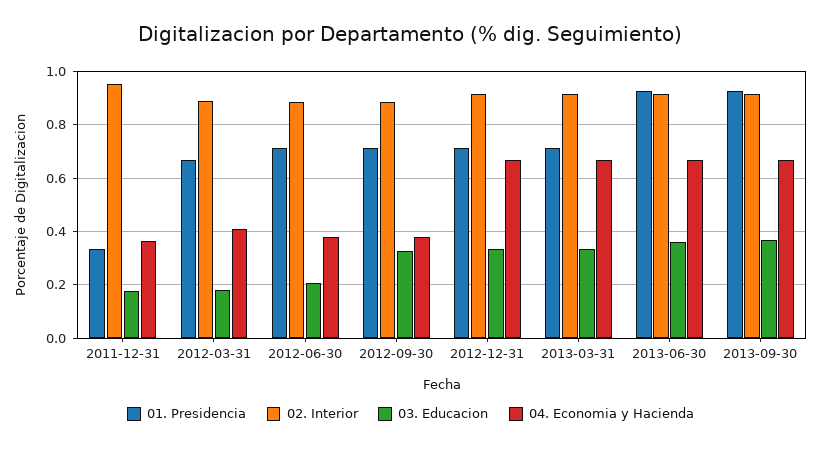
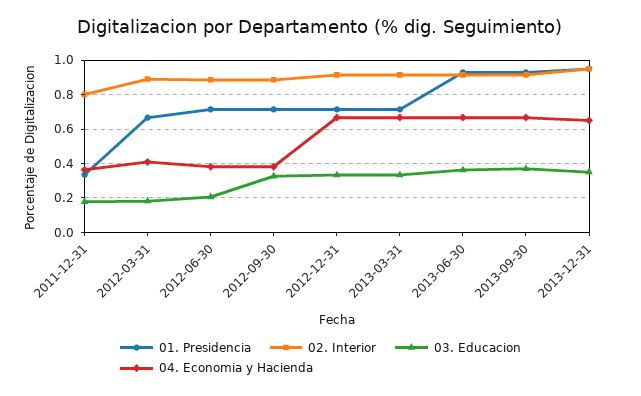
02. Interior, 2011-12-31: 0.95 -> 0.8
01. Presidencia, 2013-12-31: none -> 0.95
02. Interior, 2013-12-31: none -> 0.95
03. Educacion, 2013-12-31: none -> 0.35
04. Economia y Hacienda, 2013-12-31: none -> 0.65

